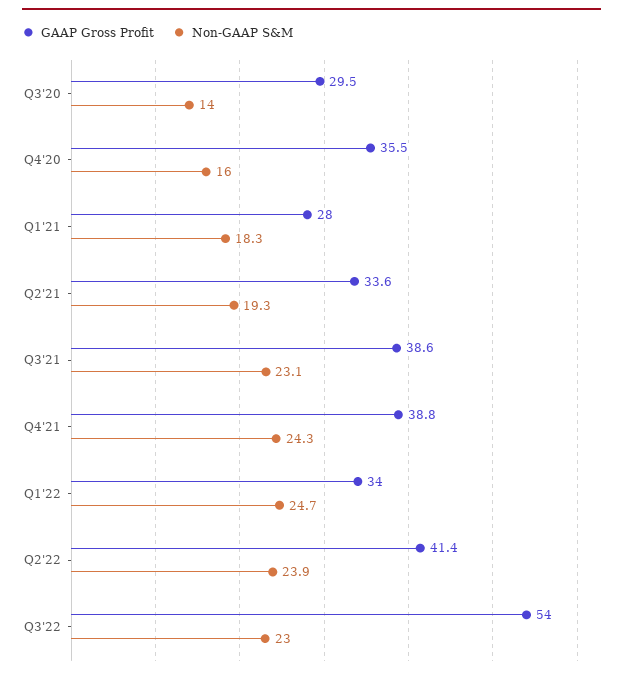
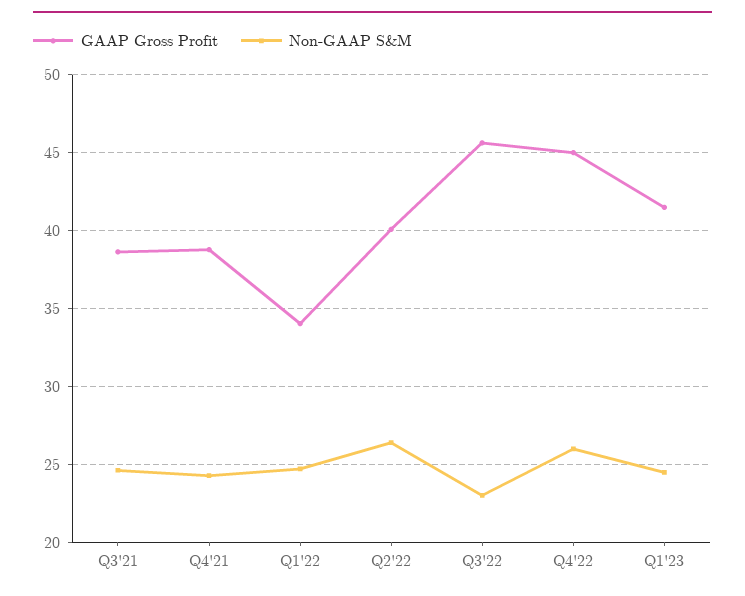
GAAP Gross Profit, Q3'20: 29.5 -> none
Non-GAAP S&M, Q3'20: 14 -> none
GAAP Gross Profit, Q4'20: 35.5 -> none
Non-GAAP S&M, Q4'20: 16 -> none
GAAP Gross Profit, Q1'21: 28 -> none
Non-GAAP S&M, Q1'21: 18.3 -> none
GAAP Gross Profit, Q2'21: 33.6 -> none
Non-GAAP S&M, Q2'21: 19.3 -> none
Non-GAAP S&M, Q3'21: 23.1 -> 24.5
GAAP Gross Profit, Q2'22: 41.4 -> 40
Non-GAAP S&M, Q2'22: 23.9 -> 26.5
GAAP Gross Profit, Q3'22: 54 -> 45.5
GAAP Gross Profit, Q4'22: none -> 45
Non-GAAP S&M, Q4'22: none -> 26
GAAP Gross Profit, Q1'23: none -> 41.5
Non-GAAP S&M, Q1'23: none -> 24.5

